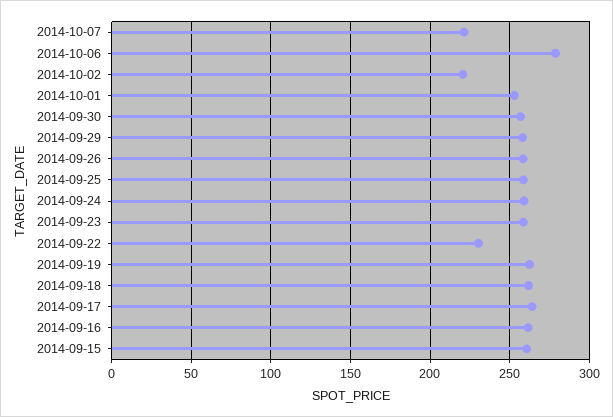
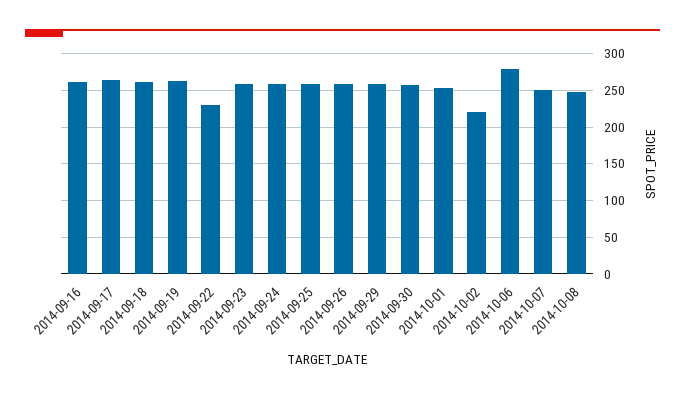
2014-10-07: 220 -> 250
2014-09-15: 260 -> none
2014-10-08: none -> 250

